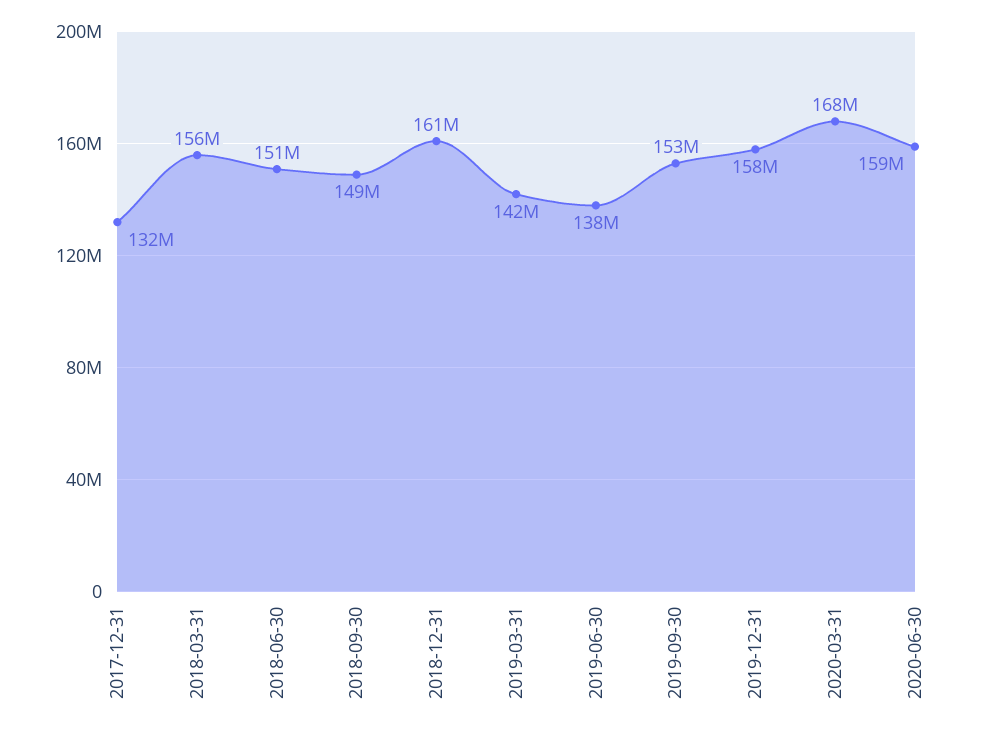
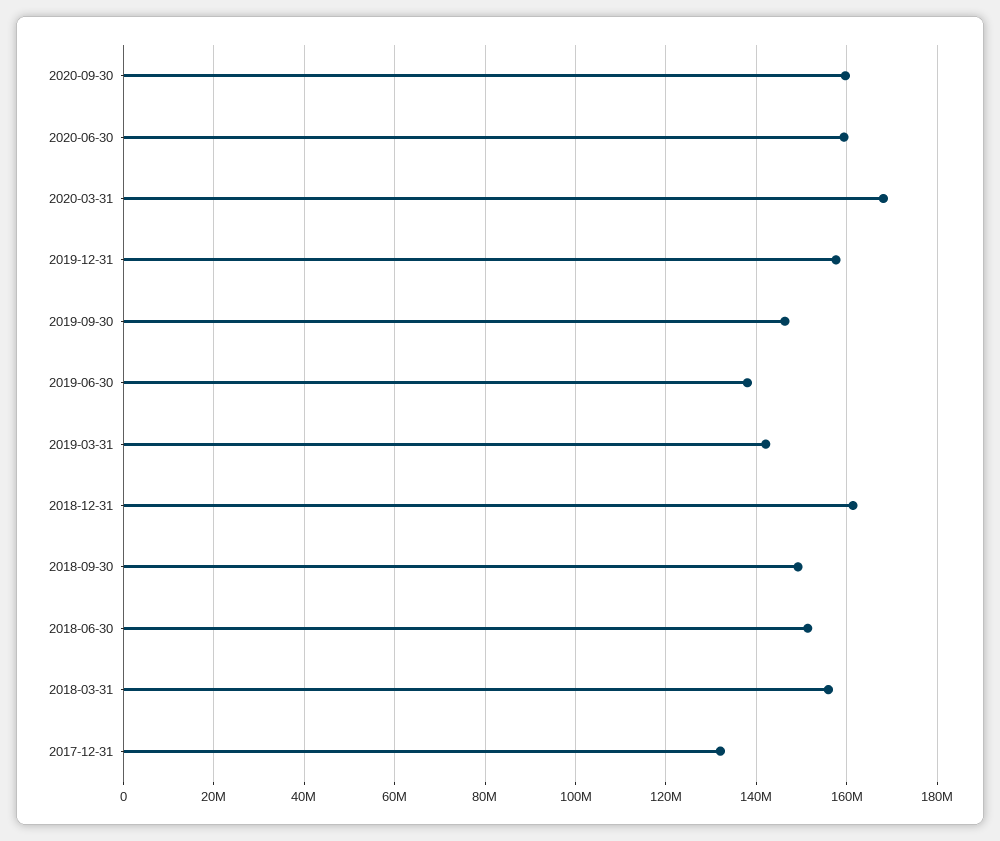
2019-09-30: 153000000 -> 146000000
2020-09-30: none -> 160000000

